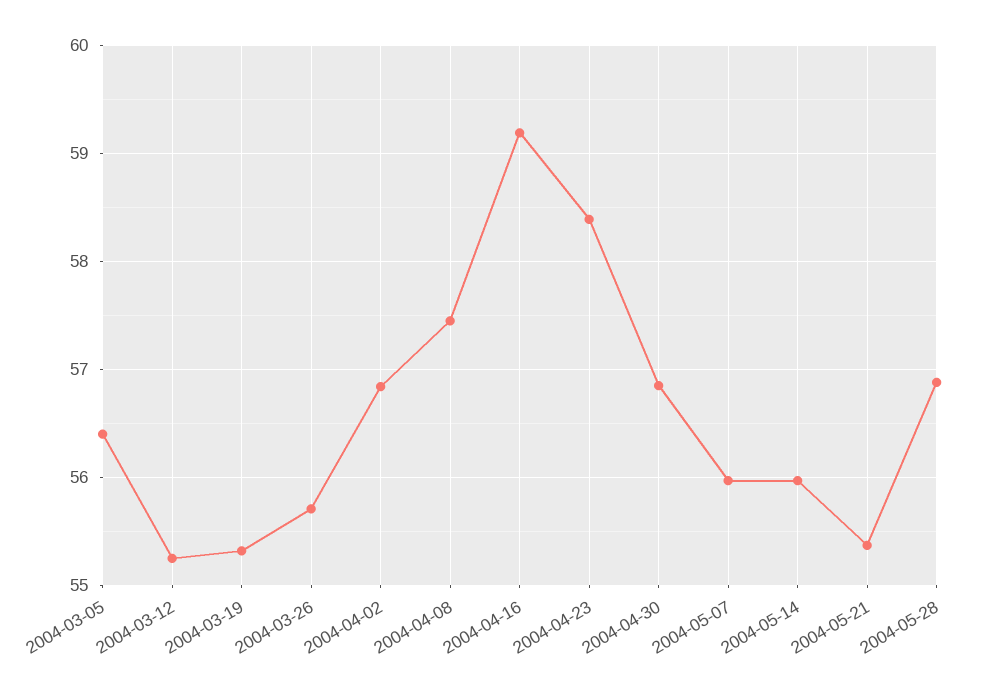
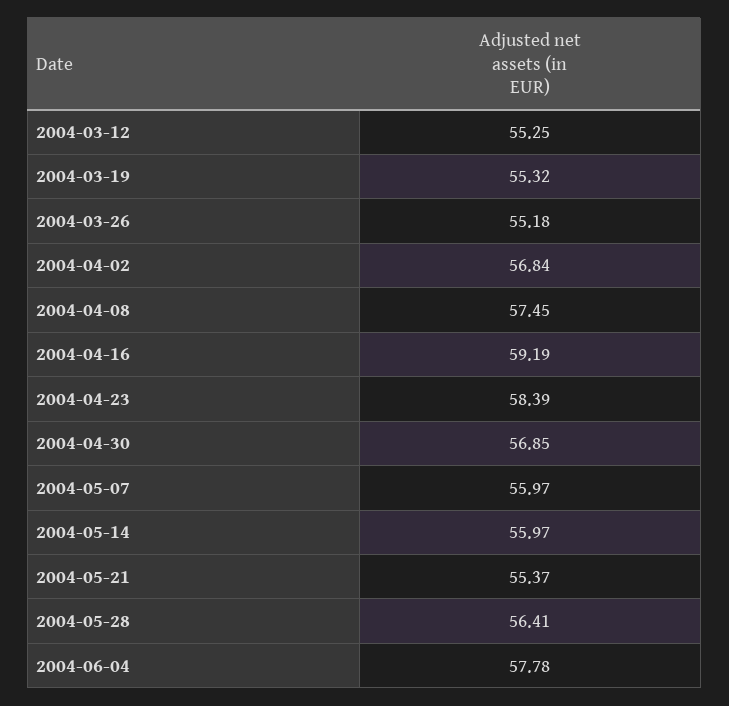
2004-03-05: 56.4 -> none
2004-03-26: 55.7 -> 55.18
2004-05-28: 56.9 -> 56.41
2004-06-04: none -> 57.78

